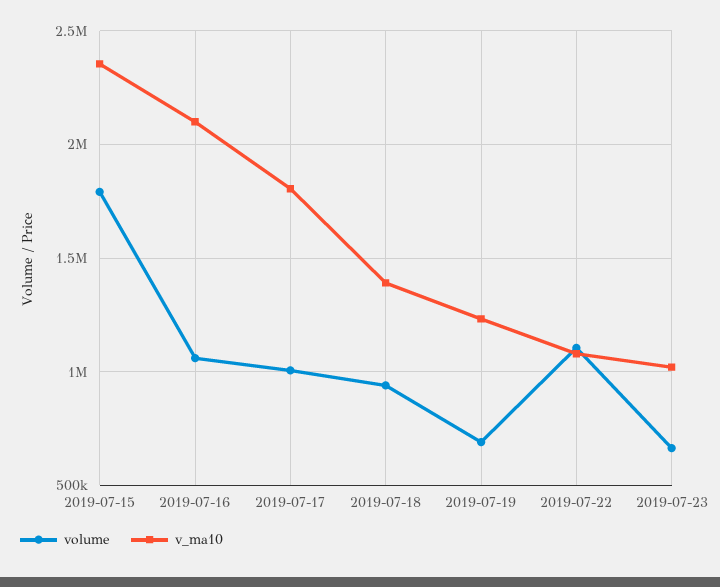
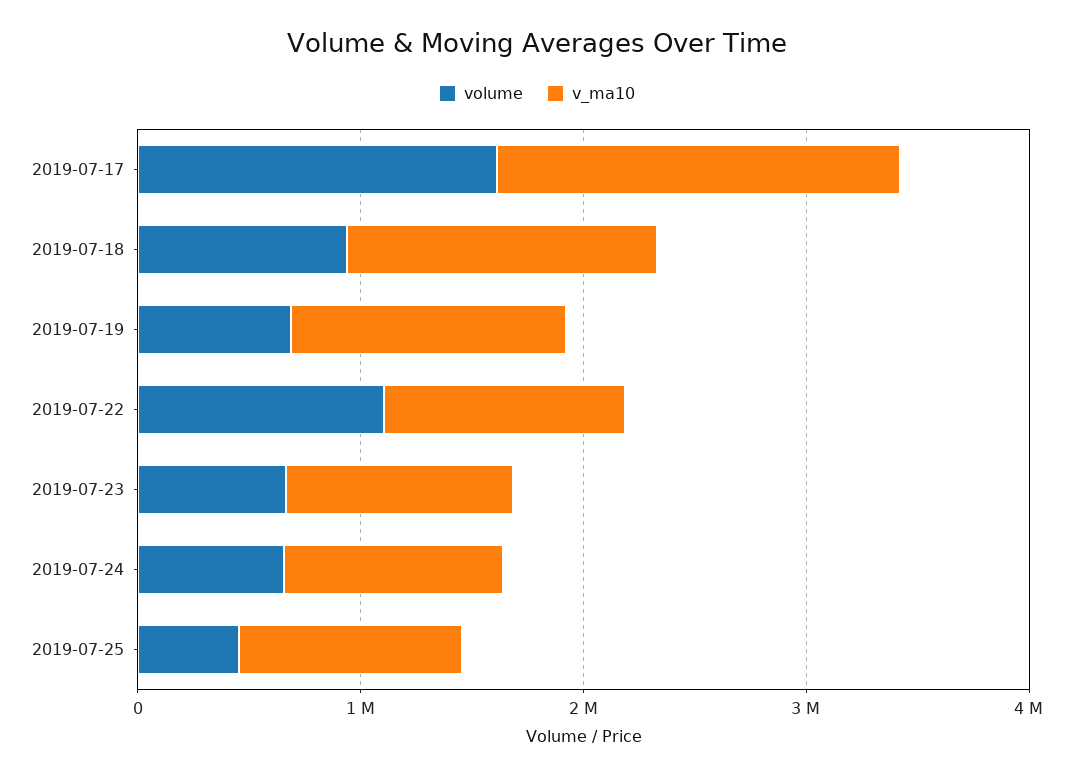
volume, 2019-07-15: 1800000 -> none
v_ma10, 2019-07-15: 2350000 -> none
volume, 2019-07-16: 1050000 -> none
v_ma10, 2019-07-16: 2100000 -> none
volume, 2019-07-17: 1000000 -> 1600000
volume, 2019-07-24: none -> 600000
v_ma10, 2019-07-24: none -> 1000000
volume, 2019-07-25: none -> 400000
v_ma10, 2019-07-25: none -> 1000000

